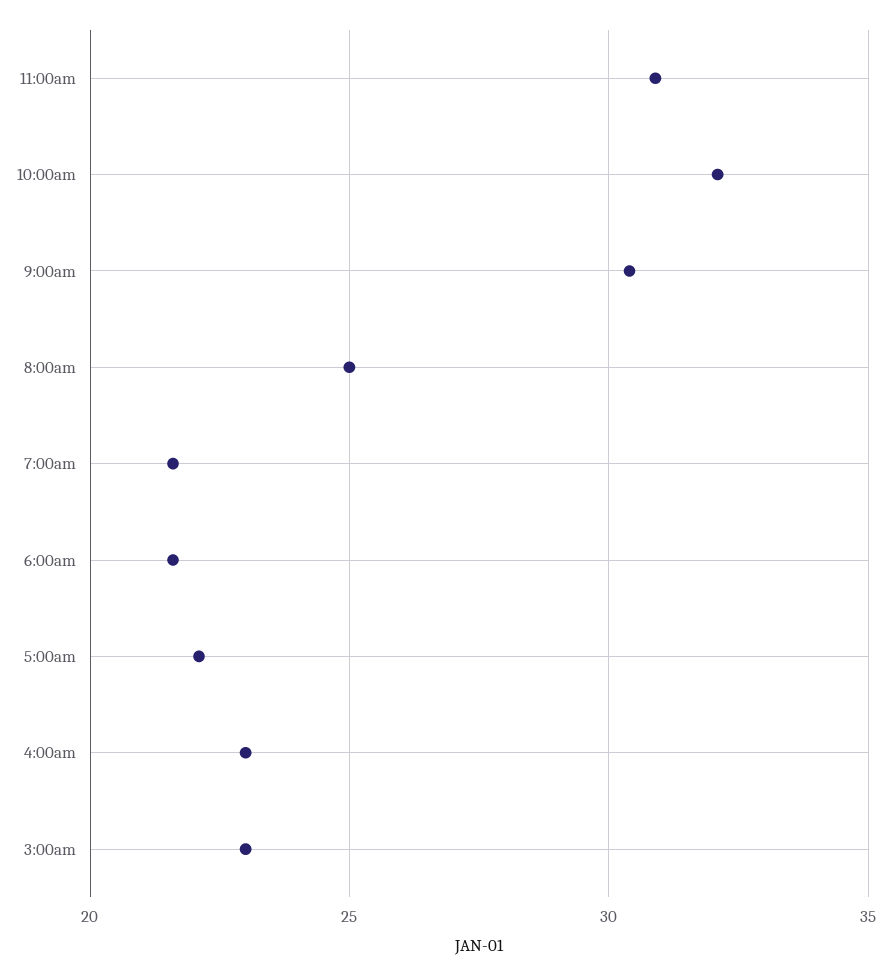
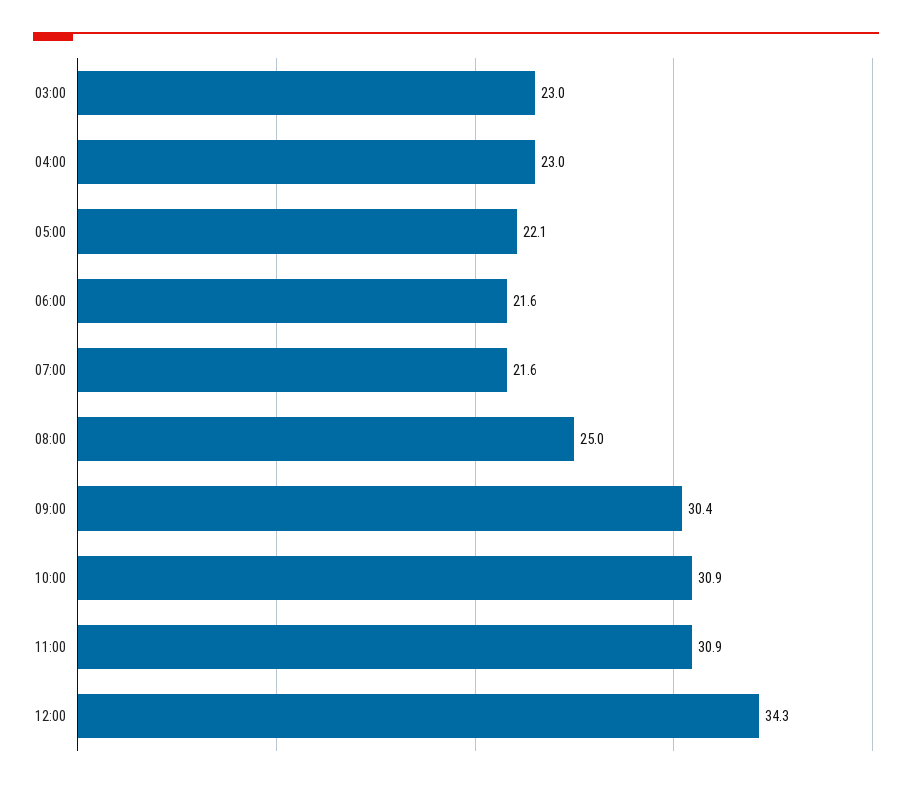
10:00am: 32 -> 30.9
12:00: none -> 34.3

